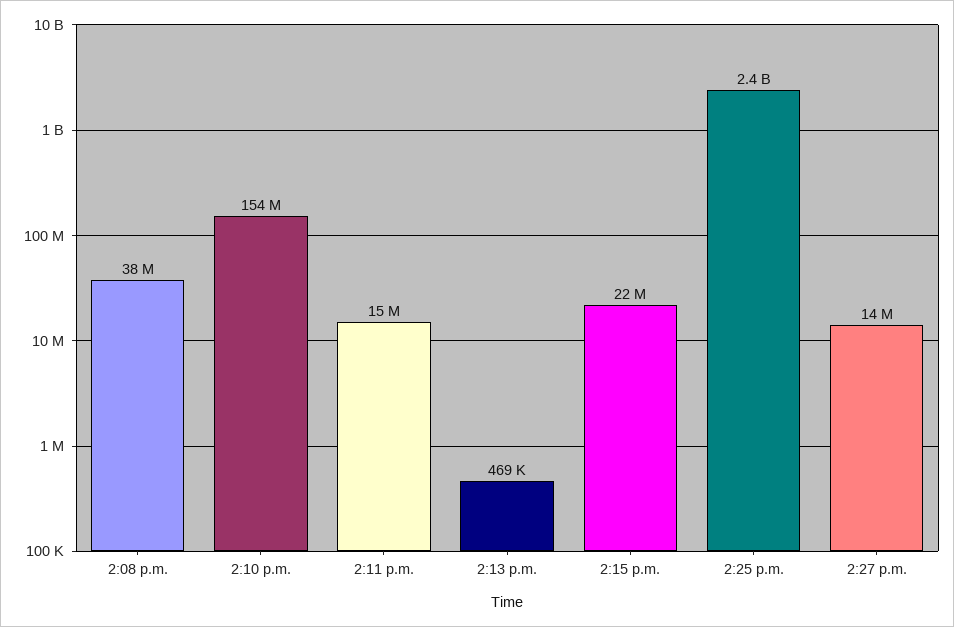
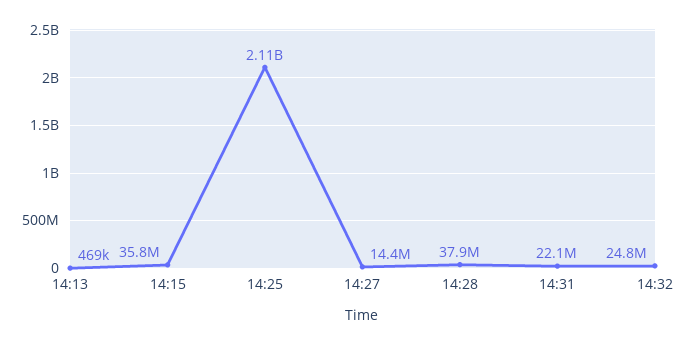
2:08 p.m.: 38000000 -> none
2:10 p.m.: 154000000 -> none
2:11 p.m.: 15000000 -> none
2:15 p.m.: 22000000 -> 35800000
2:25 p.m.: 2400000000 -> 2110000000
14:28: none -> 37900000
14:31: none -> 22100000
14:32: none -> 24800000

